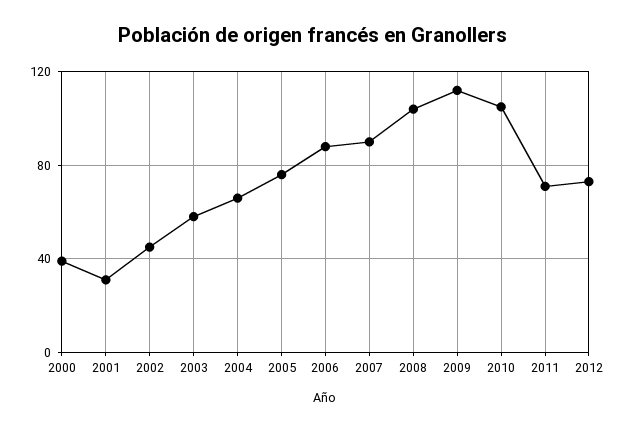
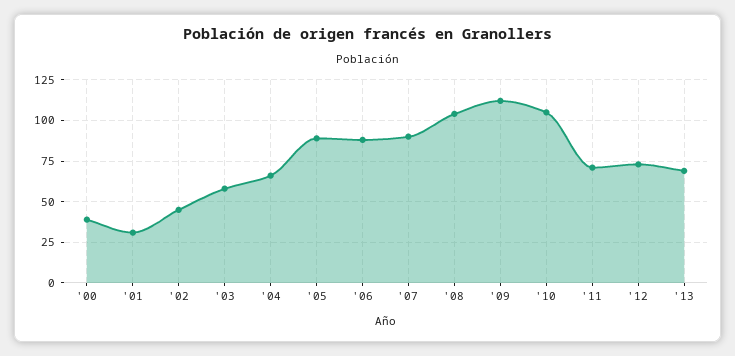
2005: 75 -> 90
'13: none -> 70

